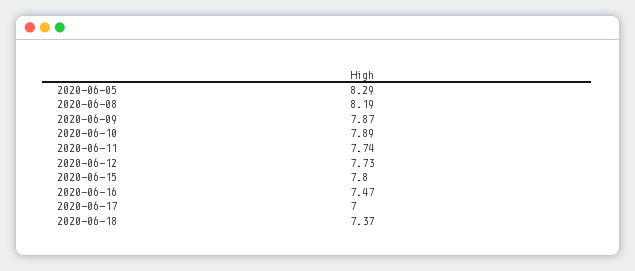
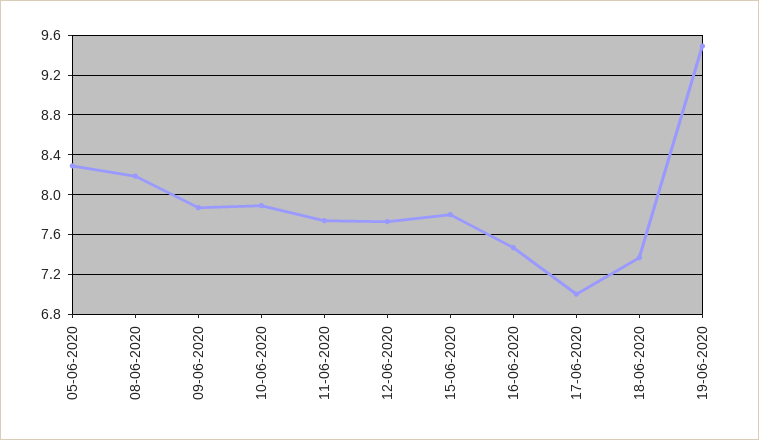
19-06-2020: none -> 9.5

